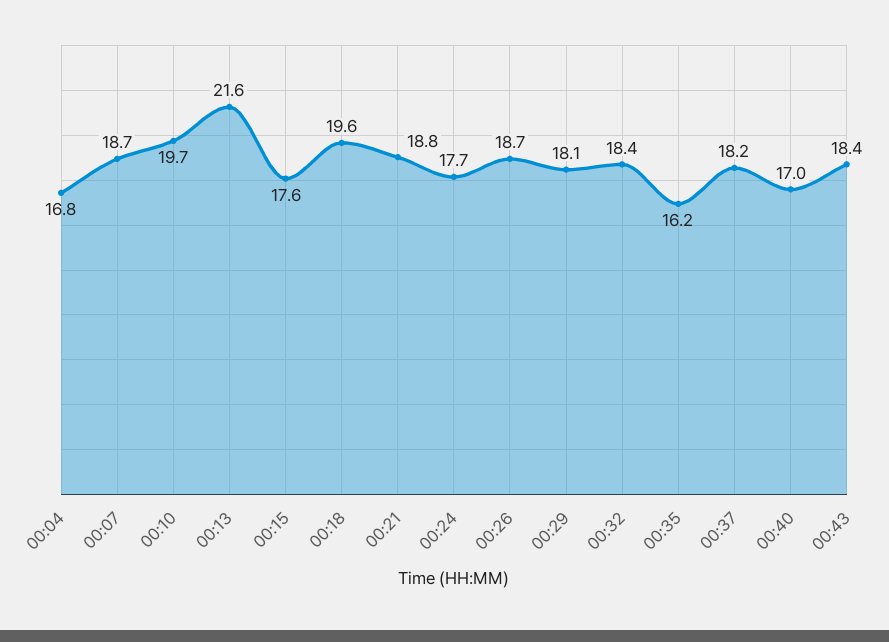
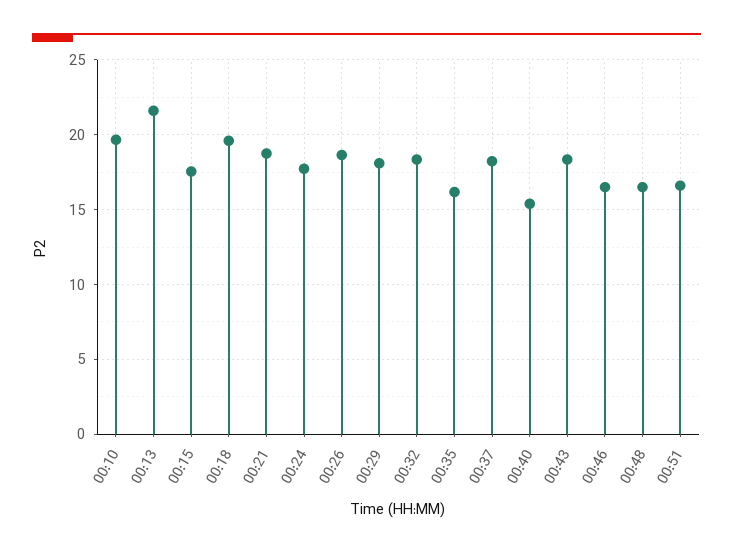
00:04: 16.8 -> none
00:07: 18.7 -> none
00:40: 17 -> 15.5
00:46: none -> 16.5
00:48: none -> 16.5
00:51: none -> 16.5

